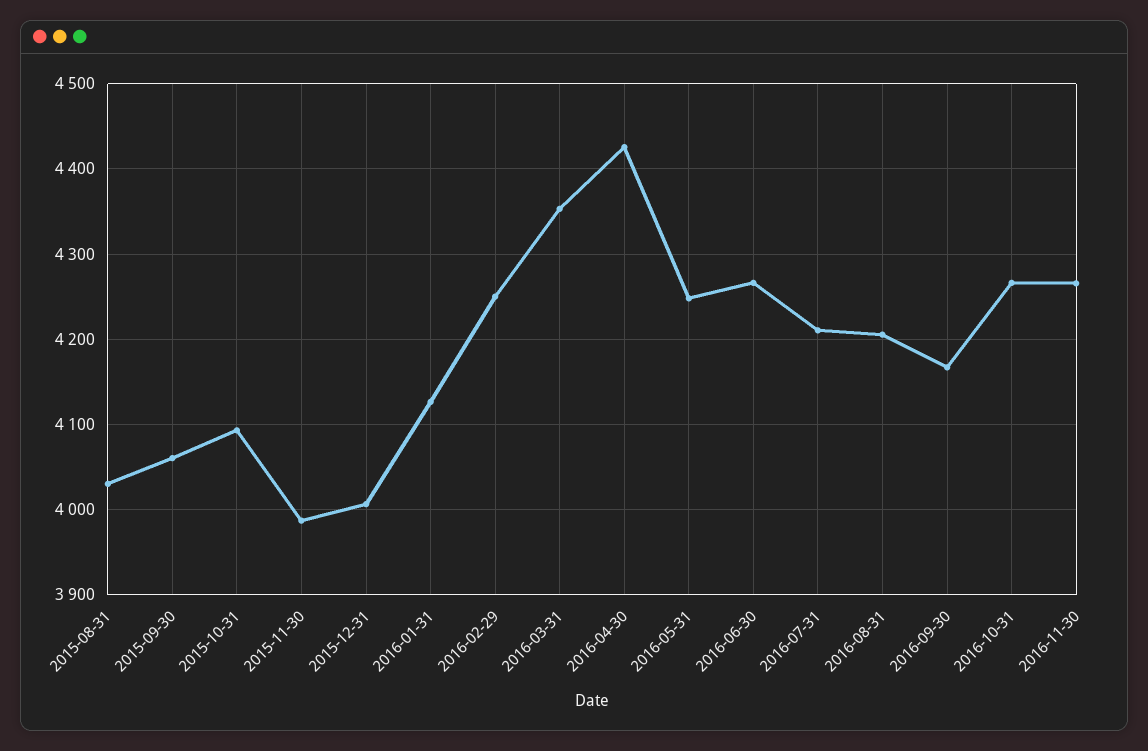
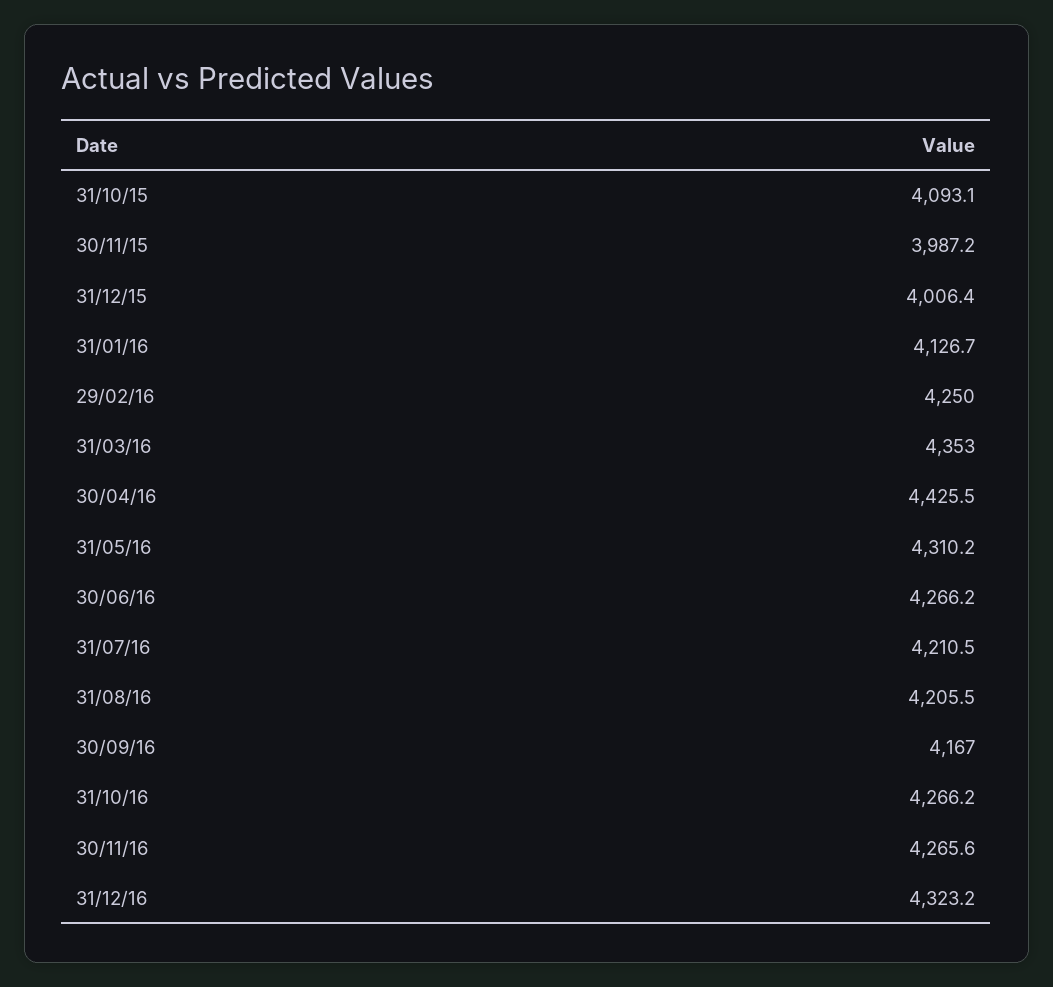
2015-08-31: 4030 -> none
2015-09-30: 4060 -> none
2016-05-31: 4250 -> 4310.2
31/12/16: none -> 4323.2

